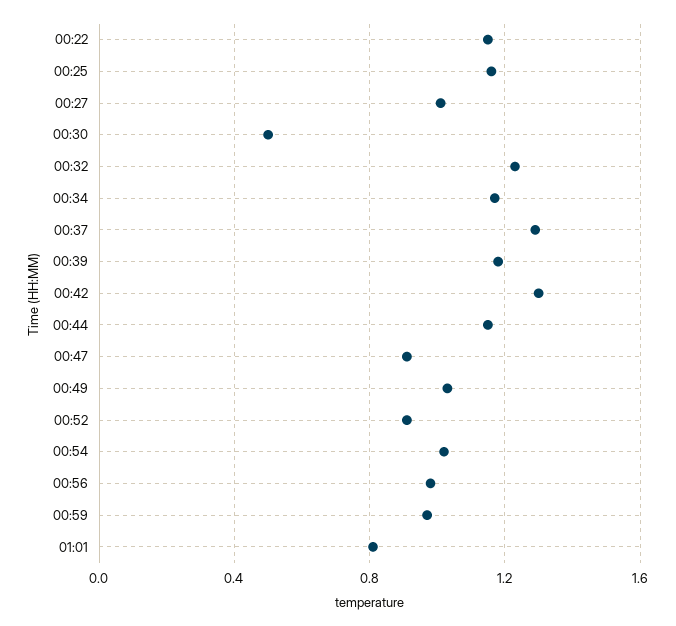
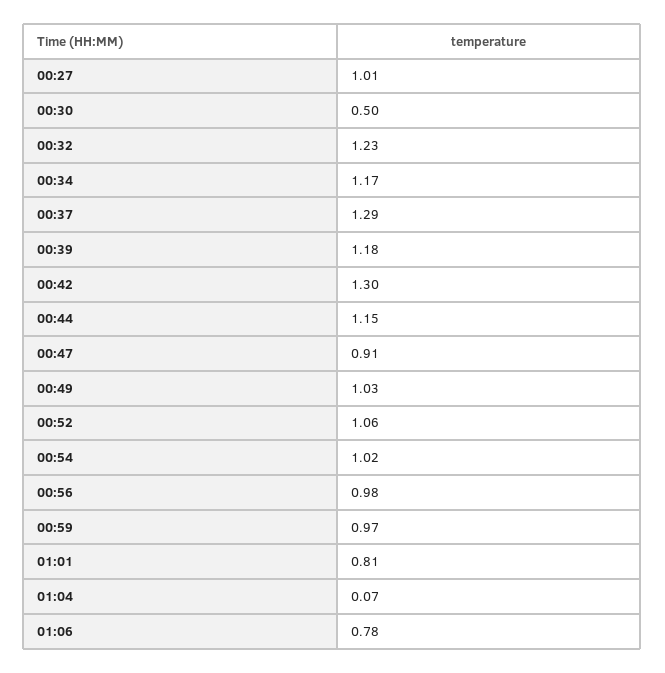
00:22: 1.15 -> none
00:25: 1.15 -> none
00:52: 0.9 -> 1.06
01:04: none -> 0.07
01:06: none -> 0.78

